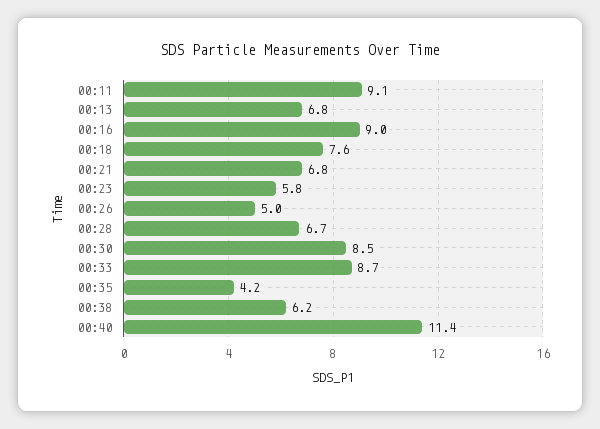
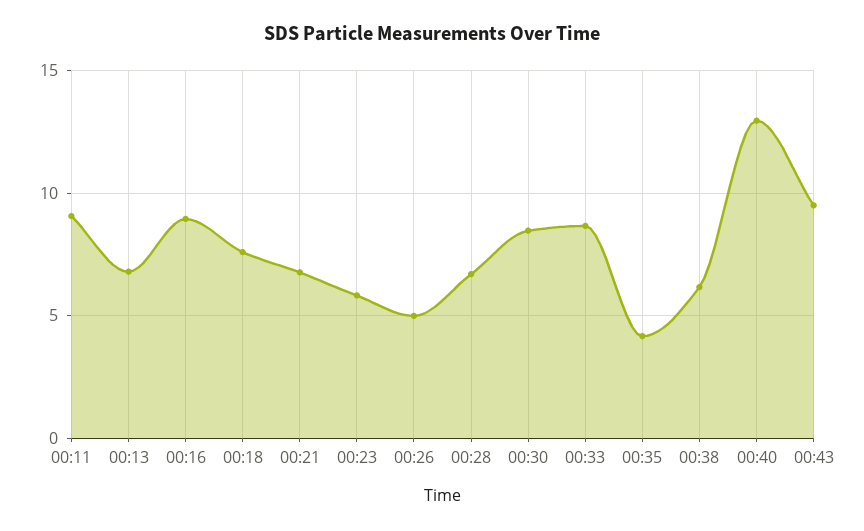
00:40: 11.4 -> 13
00:43: none -> 9.5

